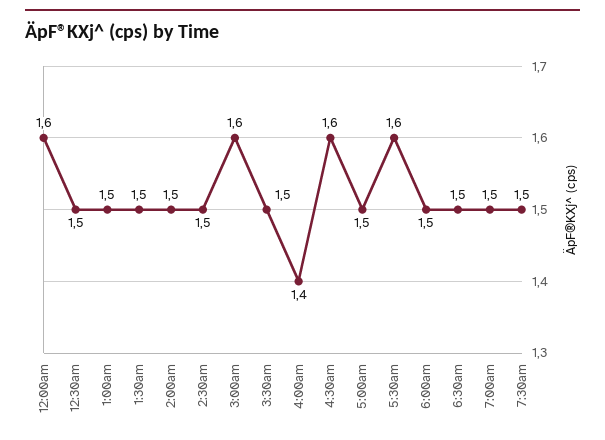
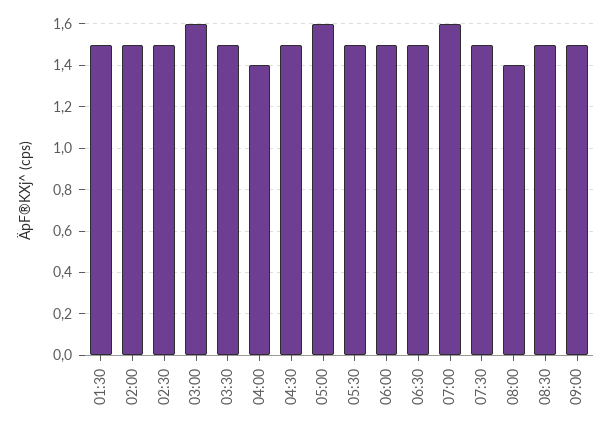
12:00am: 1.6 -> none
12:30am: 1.5 -> none
1:00am: 1.5 -> none
4:30am: 1.6 -> 1.5
5:00am: 1.5 -> 1.6
5:30am: 1.6 -> 1.5
7:00am: 1.5 -> 1.6
08:00: none -> 1.4
08:30: none -> 1.5
09:00: none -> 1.5

